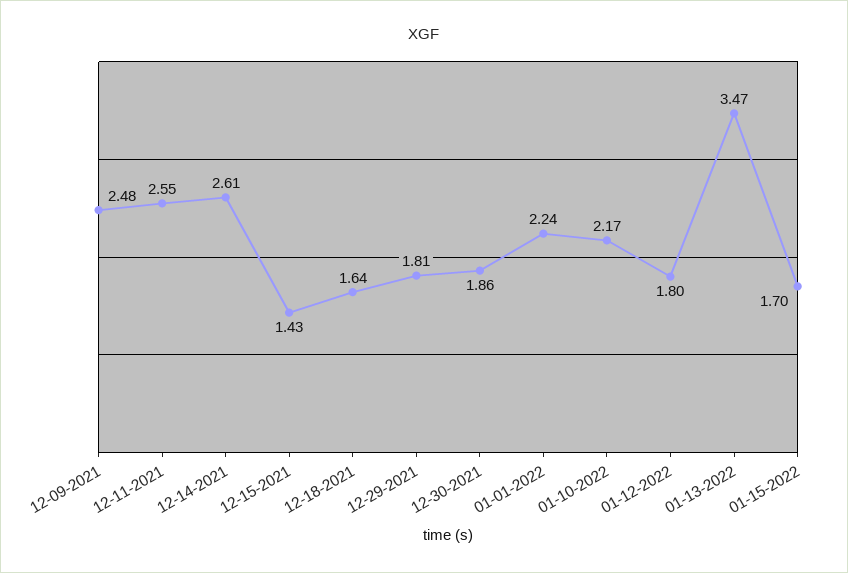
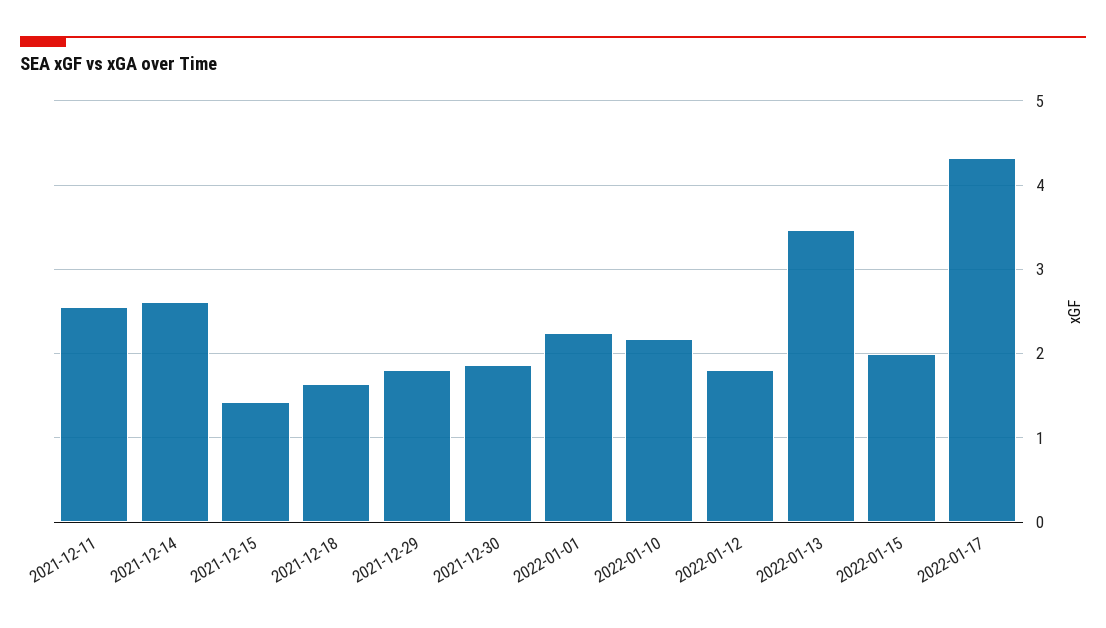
12-09-2021: 2.48 -> none
01-15-2022: 1.7 -> 2
2022-01-17: none -> 4.3

